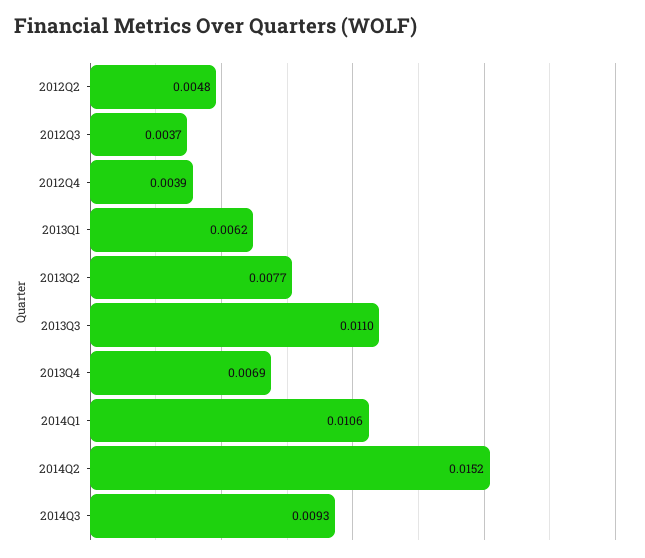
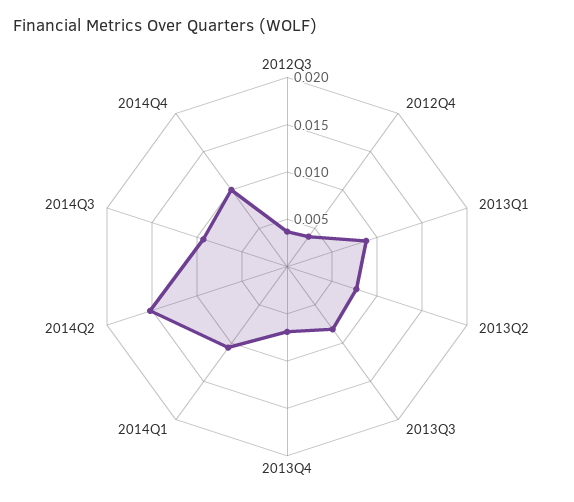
2012Q2: 0.0048 -> none
2013Q1: 0.0062 -> 0.009
2013Q3: 0.011 -> 0.008
2014Q4: none -> 0.01

